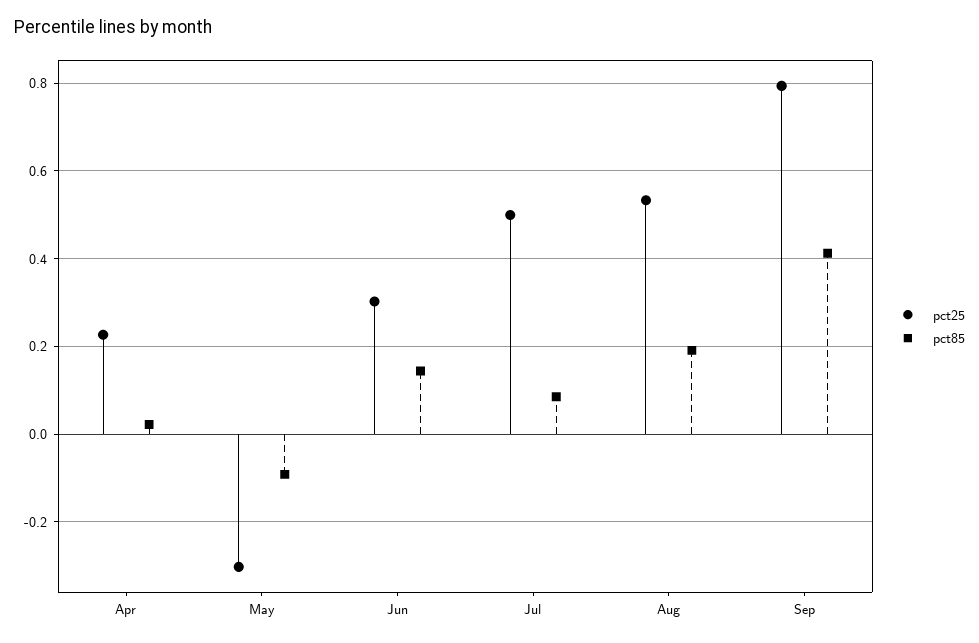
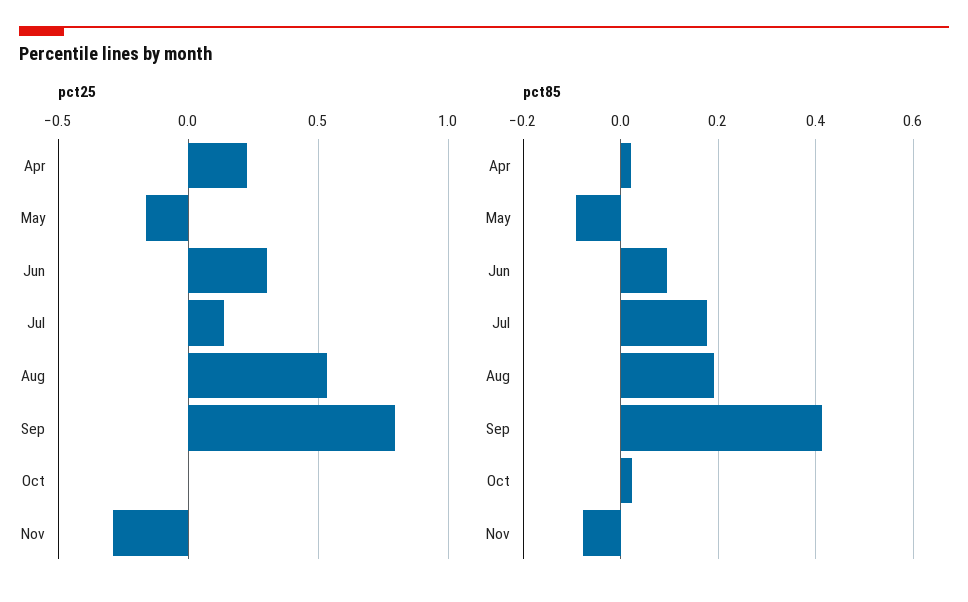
pct25, May: -0.3 -> -0.15
pct85, Jun: 0.14 -> 0.1
pct25, Jul: 0.5 -> 0.15
pct85, Jul: 0.08 -> 0.18
pct25, Oct: none -> 0
pct25, Nov: none -> -0.3
pct85, Oct: none -> 0.02
pct85, Nov: none -> -0.08

